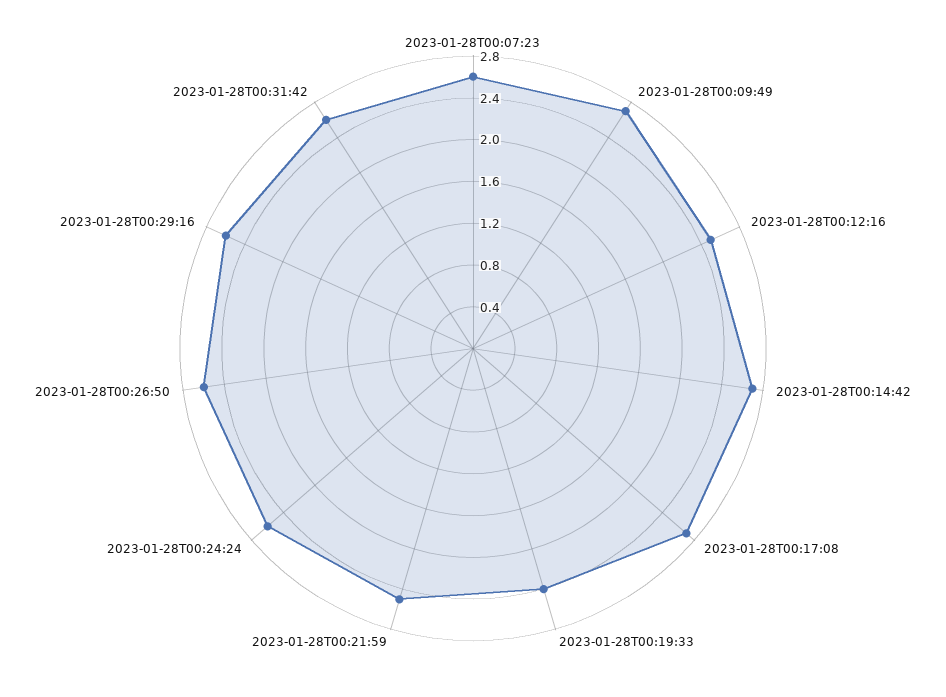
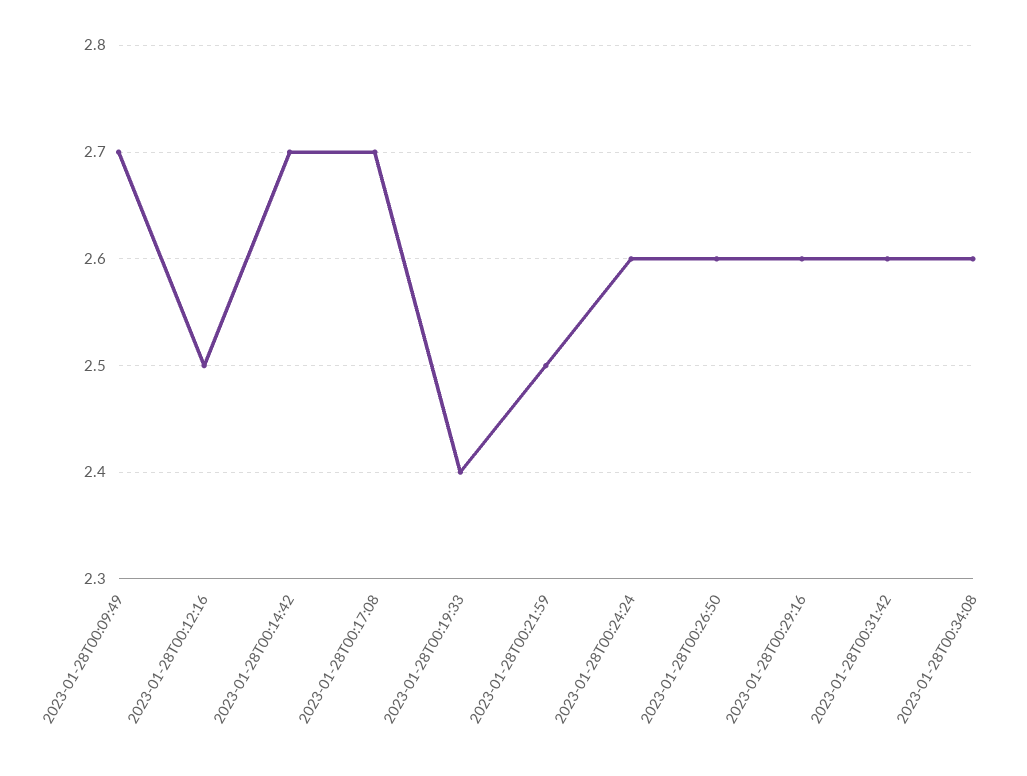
2023-01-28T00:07:23: 2.6 -> none
2023-01-28T00:34:08: none -> 2.6

